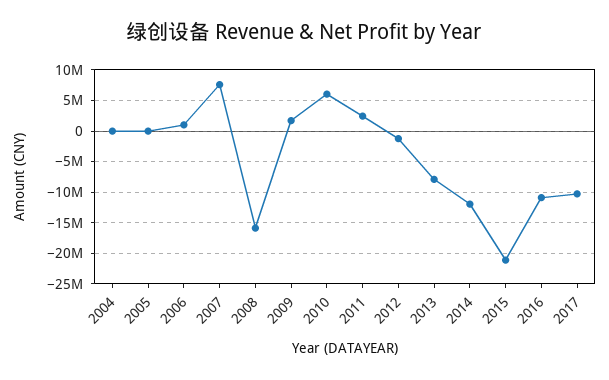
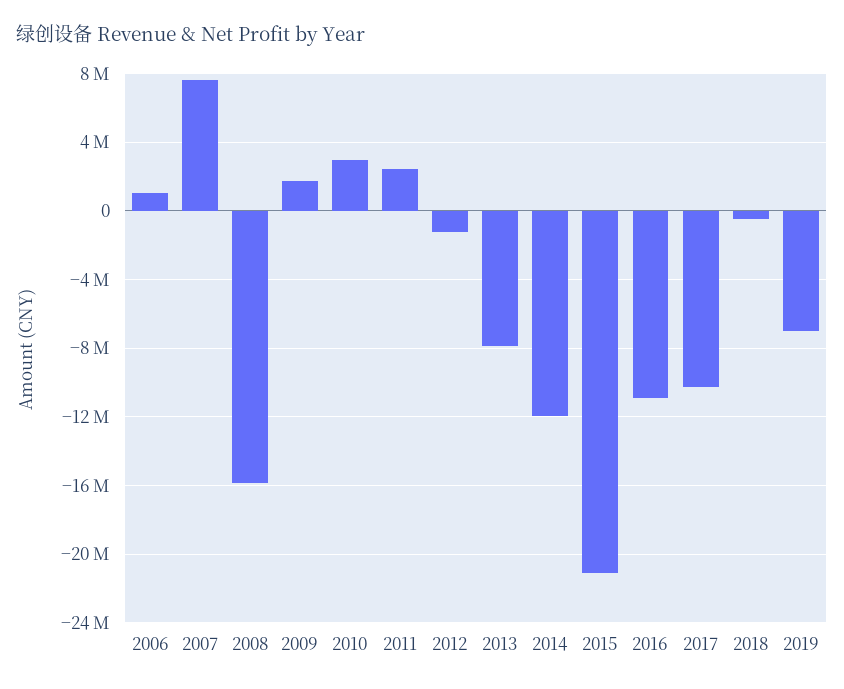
2004: 0 -> none
2005: 0 -> none
2010: 6000000 -> 3000000
2018: none -> -500000
2019: none -> -7000000

